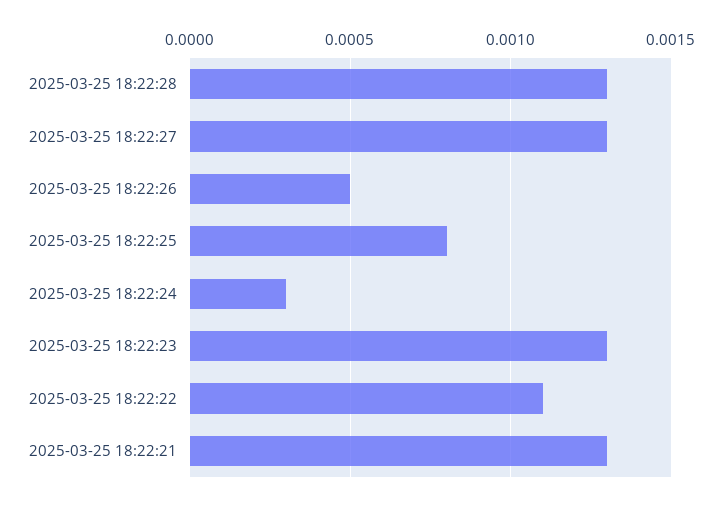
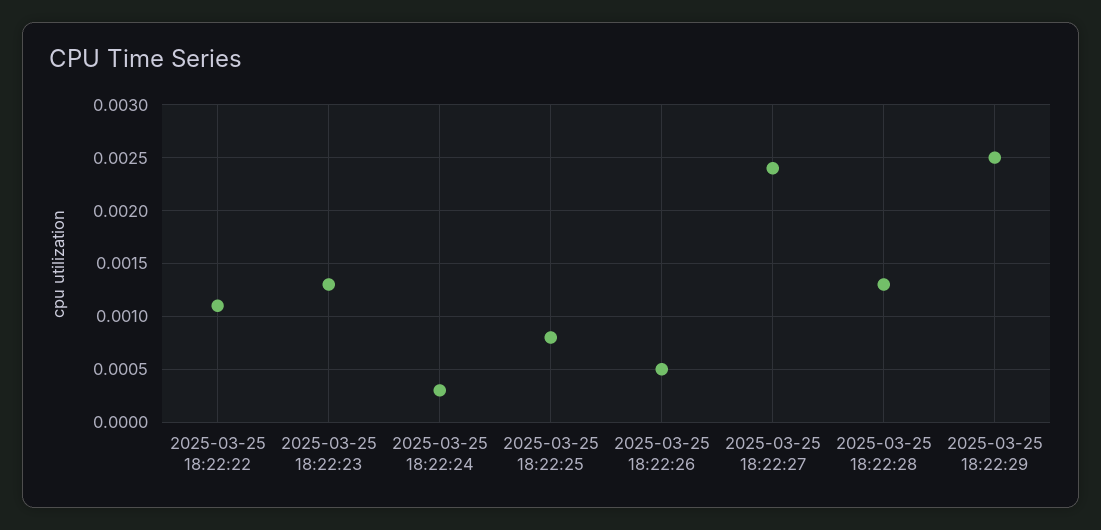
2025-03-25 18:22:27: 0.0013 -> 0.0024
2025-03-25 18:22:21: 0.0013 -> none
2025-03-25 18:22:29: none -> 0.0025

